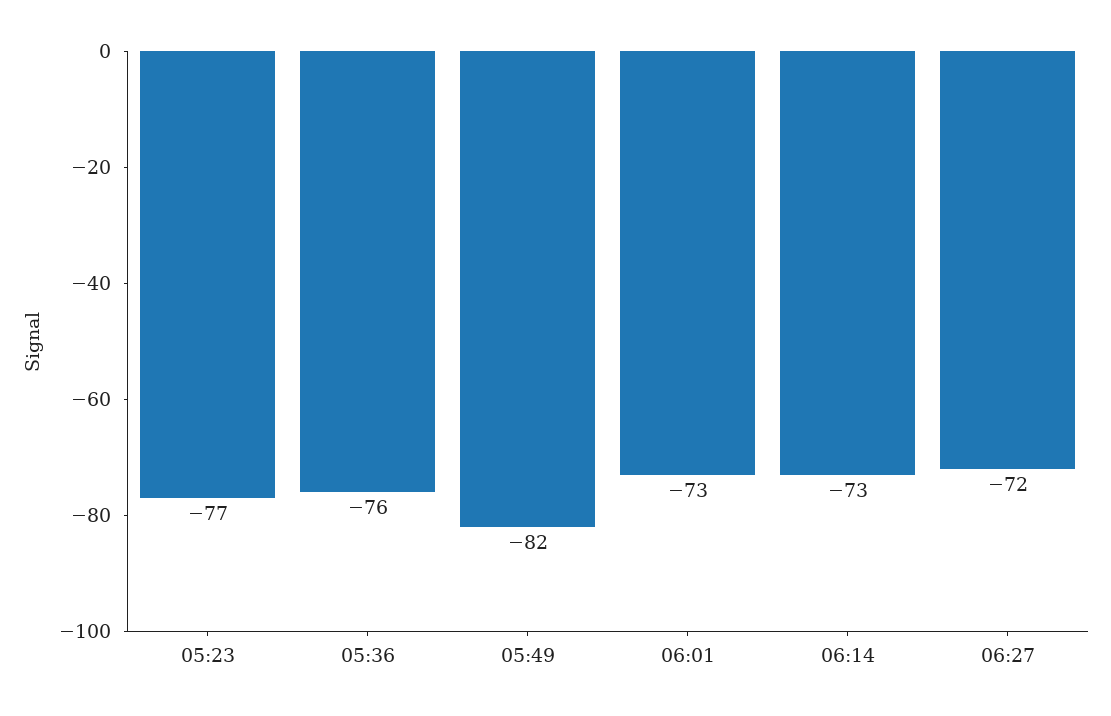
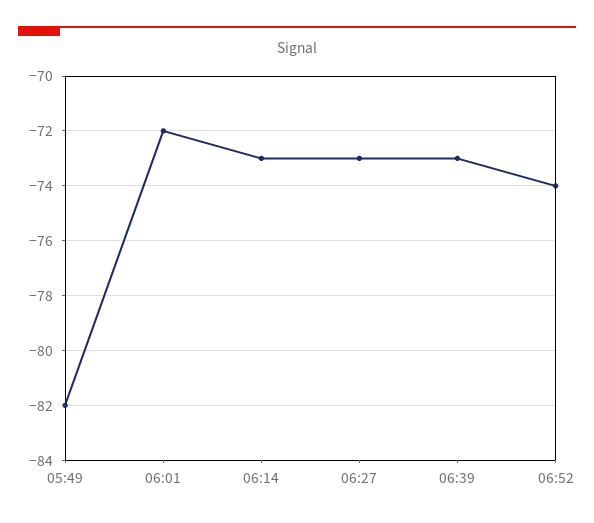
05:23: -77 -> none
05:36: -76 -> none
06:01: -73 -> -72
06:27: -72 -> -73
06:39: none -> -73
06:52: none -> -74

